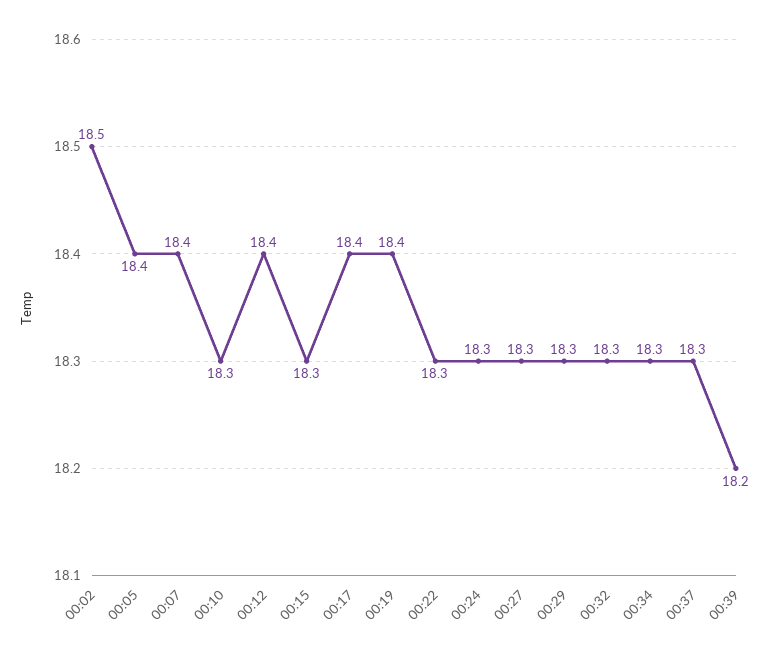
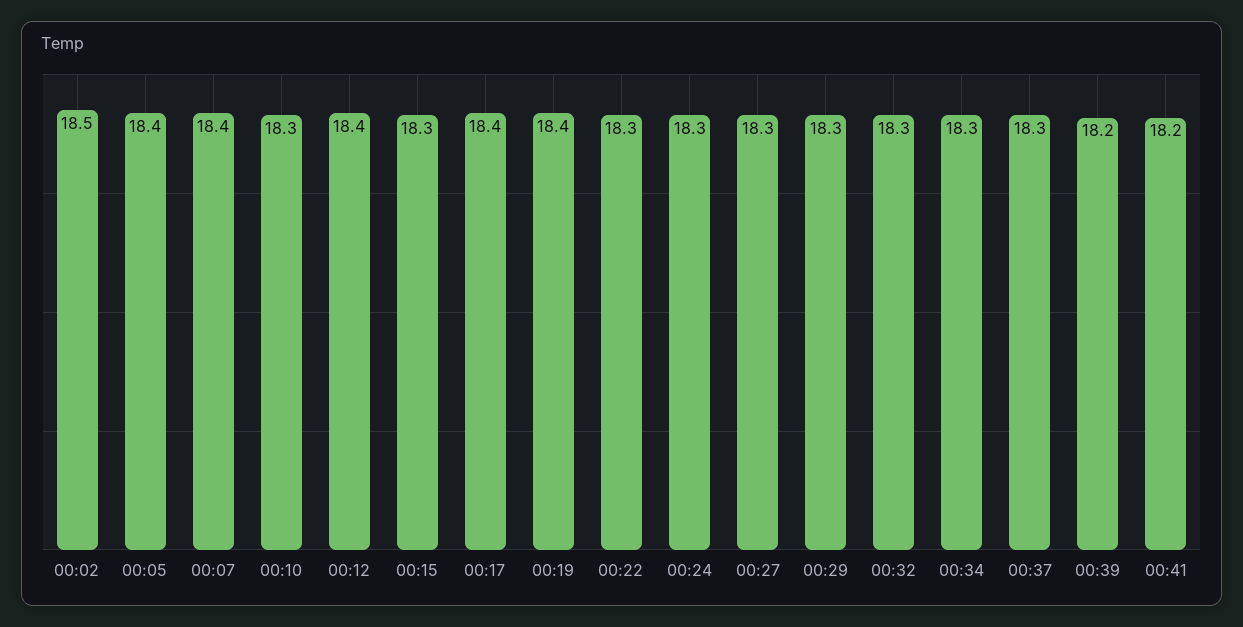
00:41: none -> 18.2

